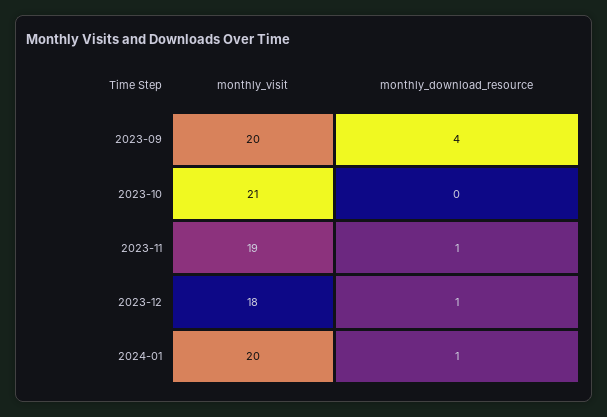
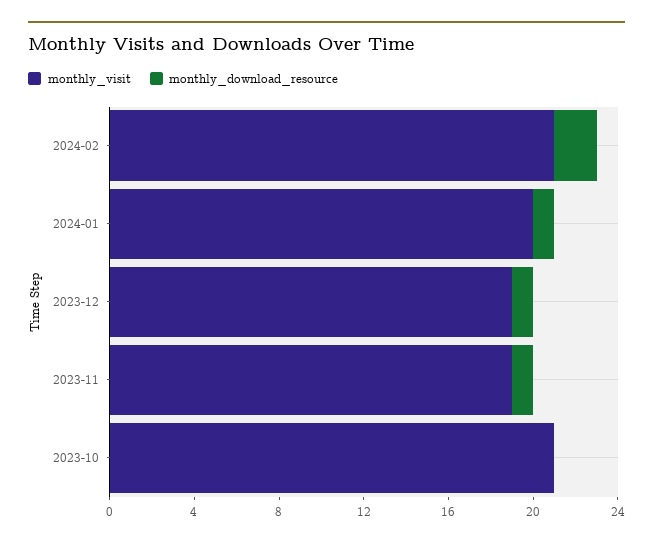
monthly_visit, 2023-09: 20 -> none
monthly_download_resource, 2023-09: 4 -> none
monthly_visit, 2023-12: 18 -> 19
monthly_visit, 2024-02: none -> 21
monthly_download_resource, 2024-02: none -> 2

